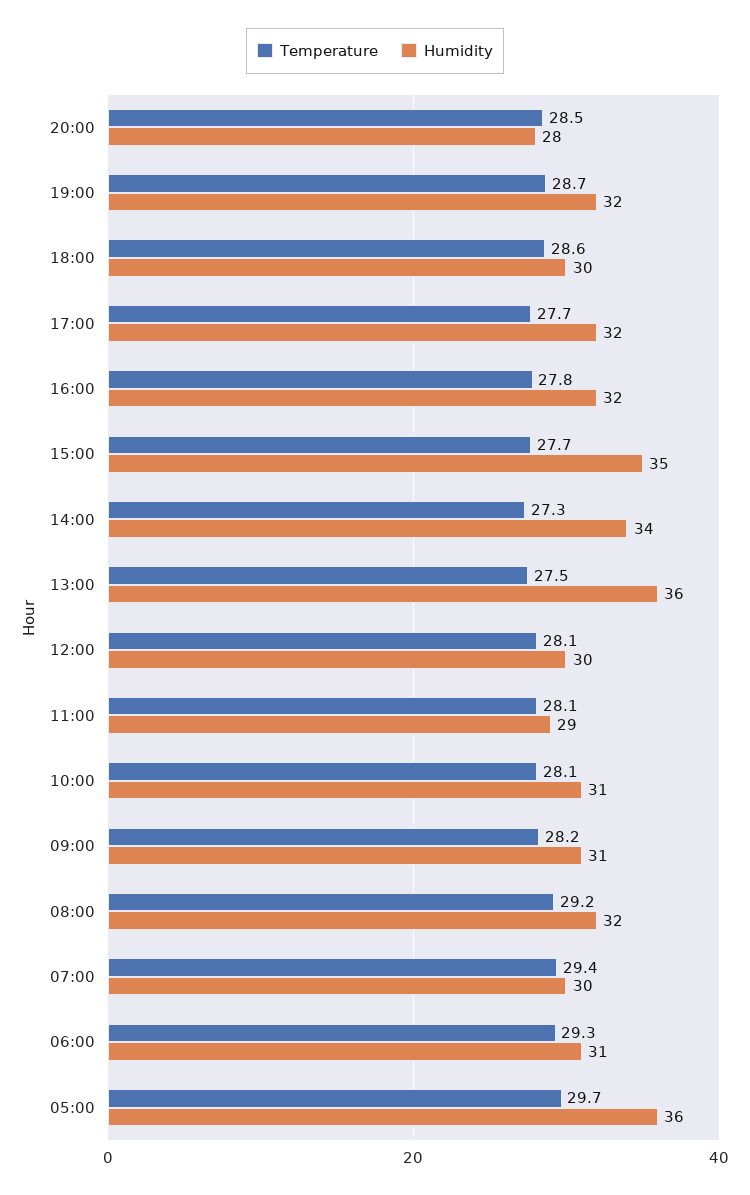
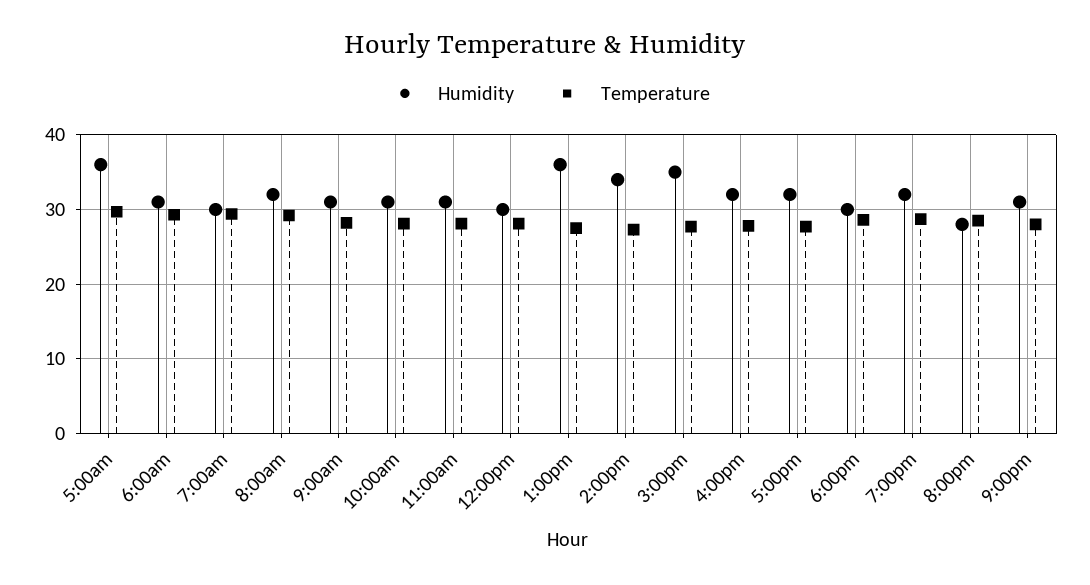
Humidity, 11:00: 29 -> 31
Humidity, 9:00pm: none -> 31
Temperature, 9:00pm: none -> 28

